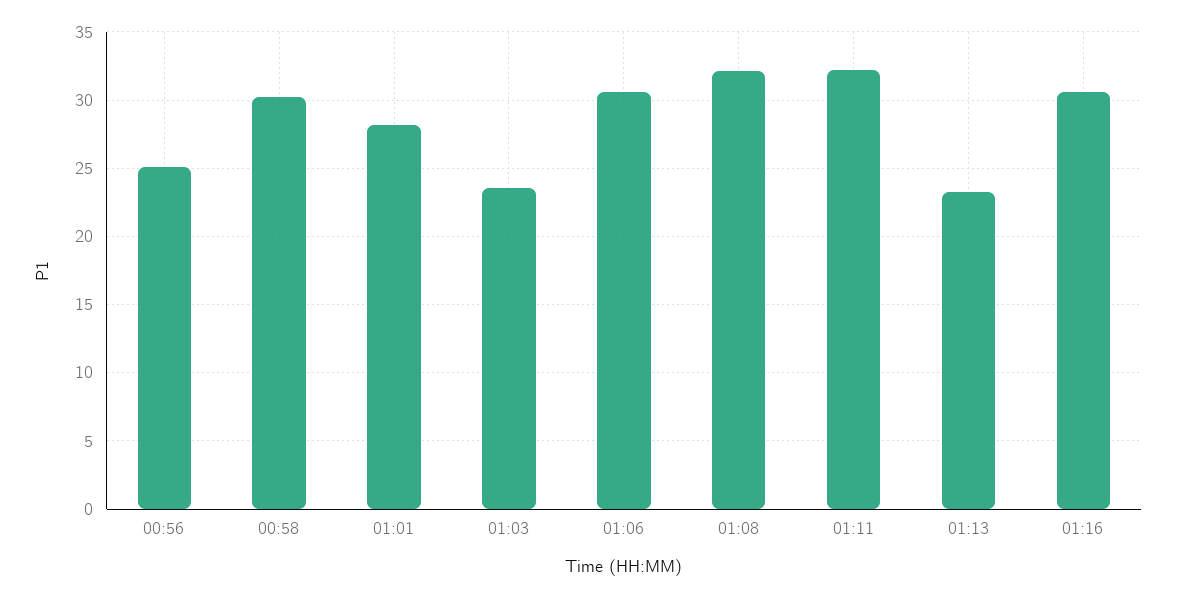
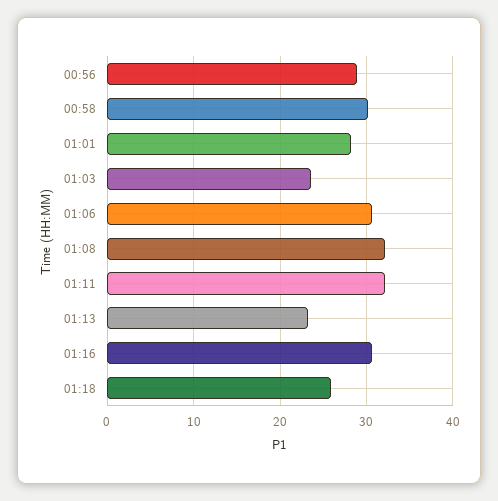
00:56: 25 -> 29
01:18: none -> 26

